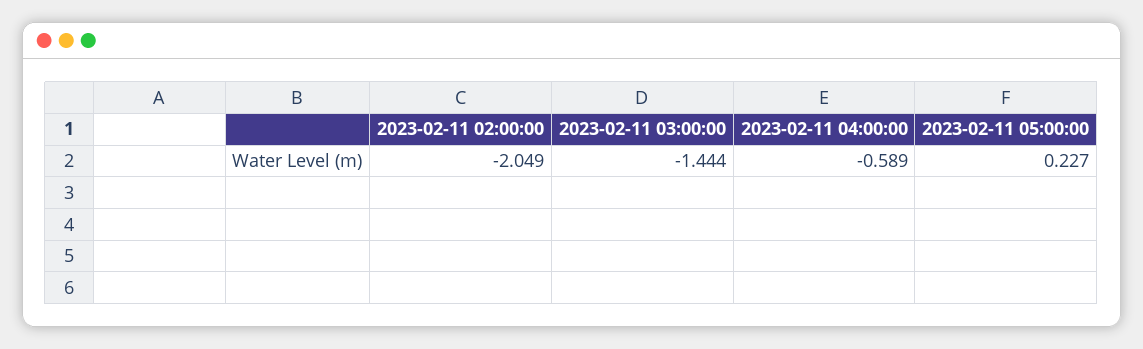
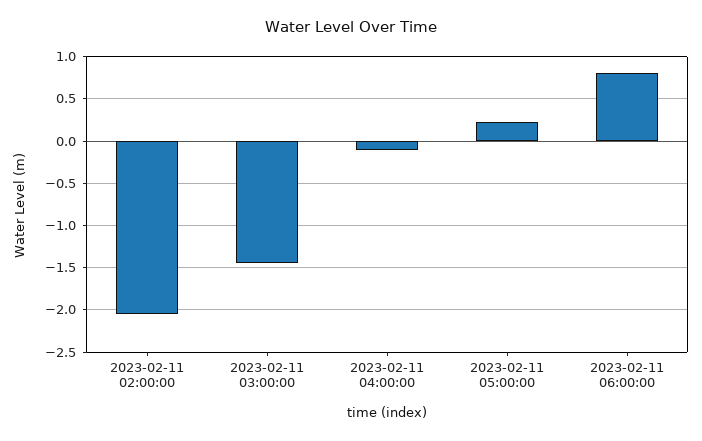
2023-02-11 04:00:00: -0.589 -> -0.1
2023-02-11 06:00:00: none -> 0.8

